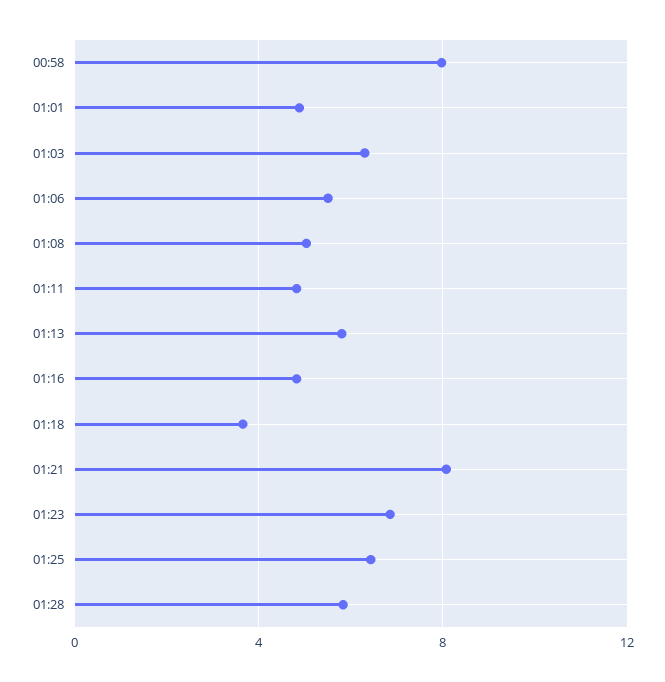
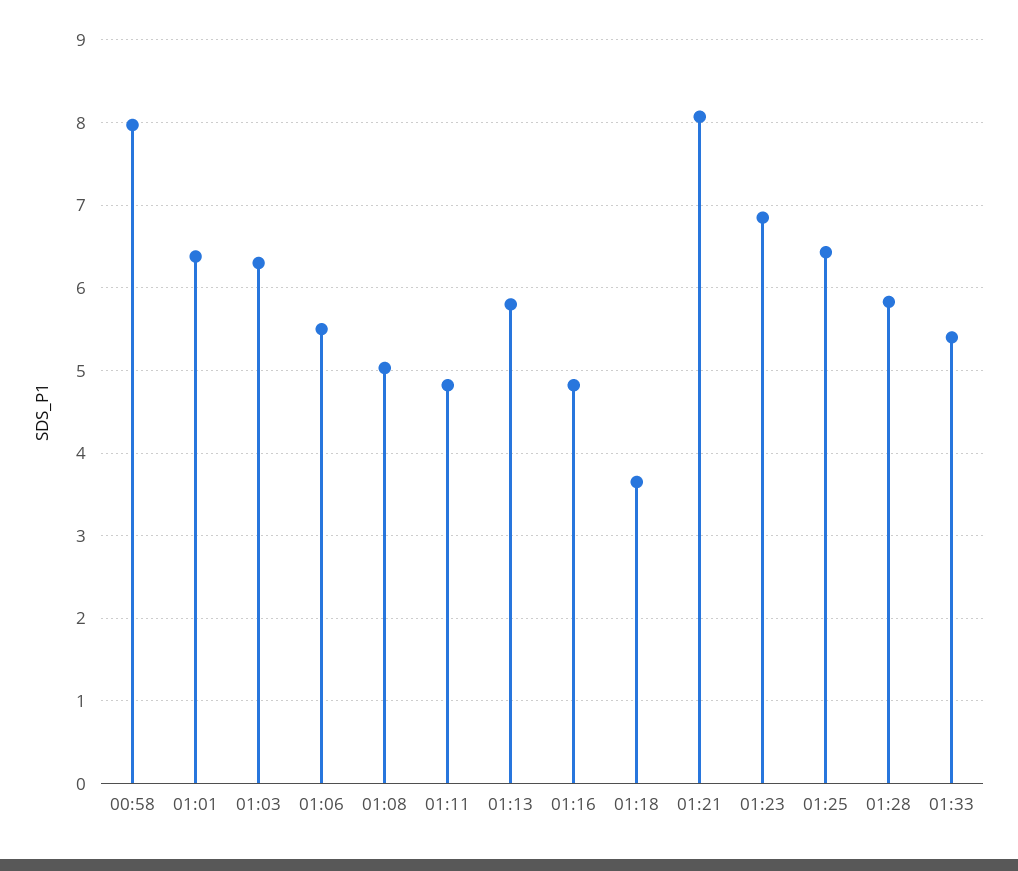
01:01: 5 -> 6.4
01:33: none -> 5.4

